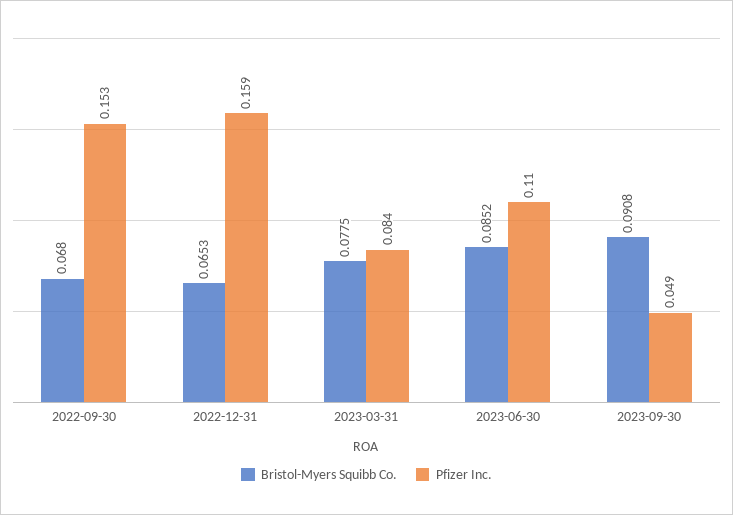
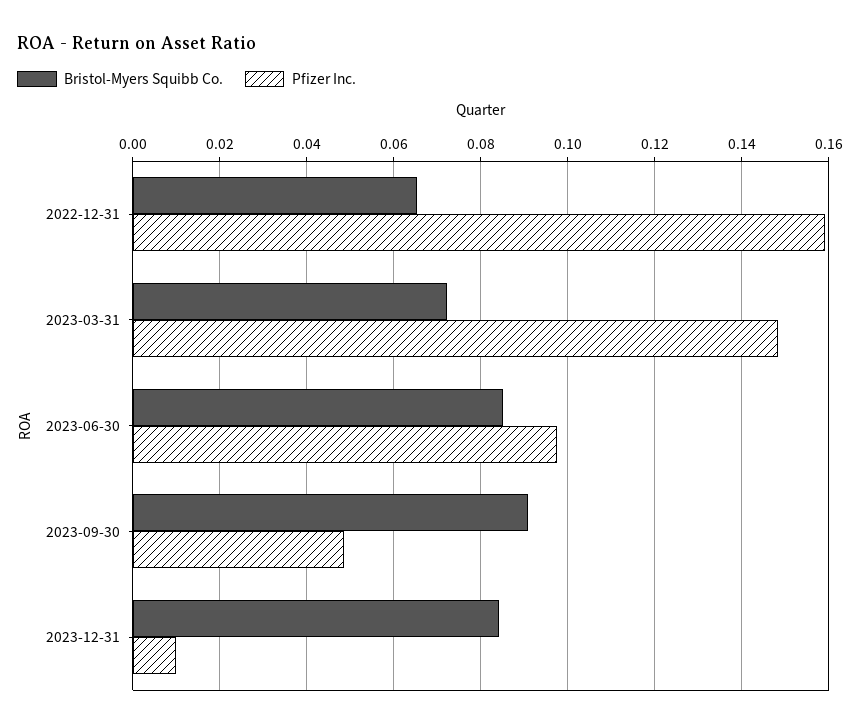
Bristol-Myers Squibb Co., 2022-09-30: 0.068 -> none
Pfizer Inc., 2022-09-30: 0.153 -> none
Bristol-Myers Squibb Co., 2023-03-31: 0.0775 -> 0.072
Pfizer Inc., 2023-03-31: 0.084 -> 0.148
Pfizer Inc., 2023-06-30: 0.11 -> 0.098
Bristol-Myers Squibb Co., 2023-12-31: none -> 0.084
Pfizer Inc., 2023-12-31: none -> 0.01

